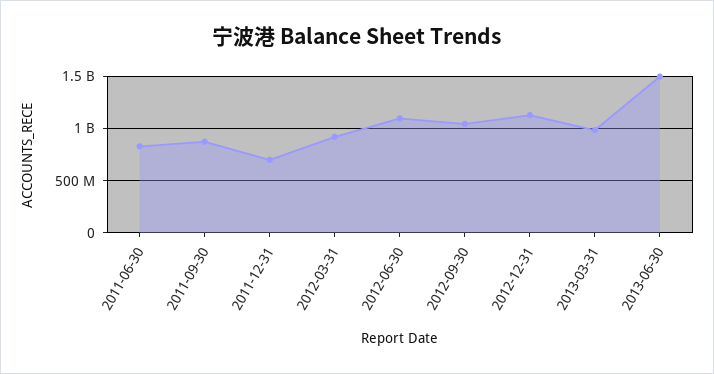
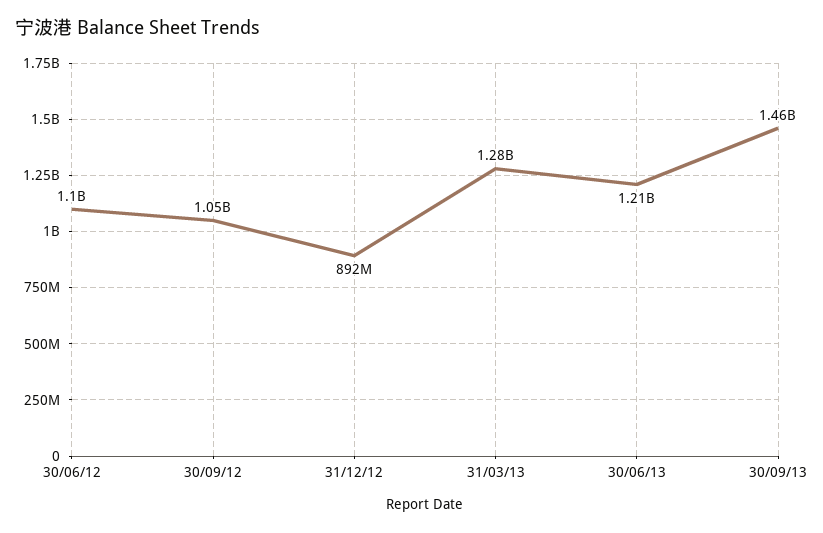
2011-06-30: 800000000 -> none
2011-09-30: 900000000 -> none
2011-12-31: 700000000 -> none
2012-03-31: 900000000 -> none
2012-12-31: 1100000000 -> 892000000
2013-03-31: 1000000000 -> 1280000000
2013-06-30: 1500000000 -> 1210000000
30/09/13: none -> 1460000000

